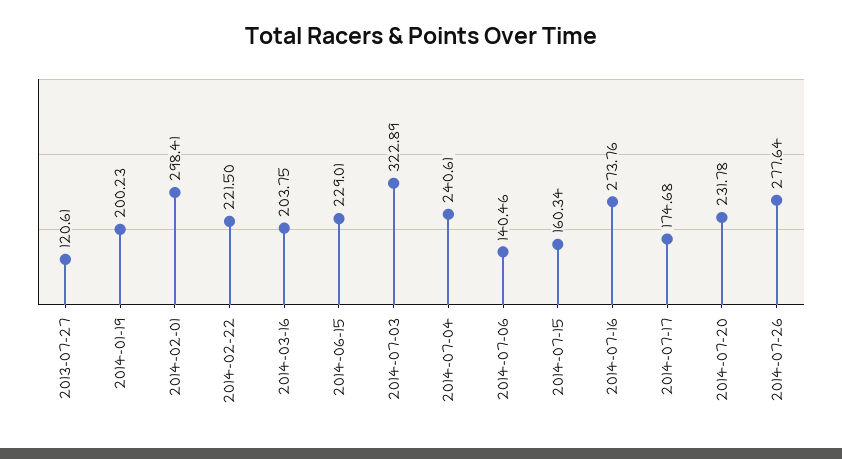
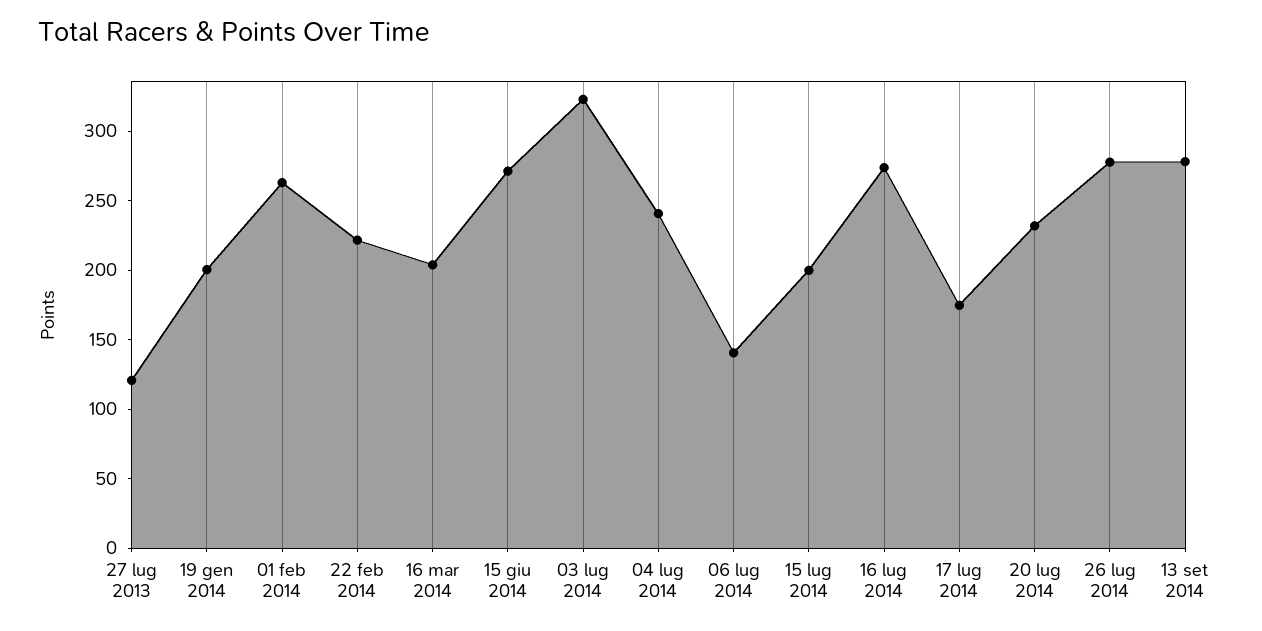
2014-02-01: 298.41 -> 260
2014-06-15: 229.01 -> 270
2014-07-15: 160.34 -> 200
13 set 2014: none -> 280

